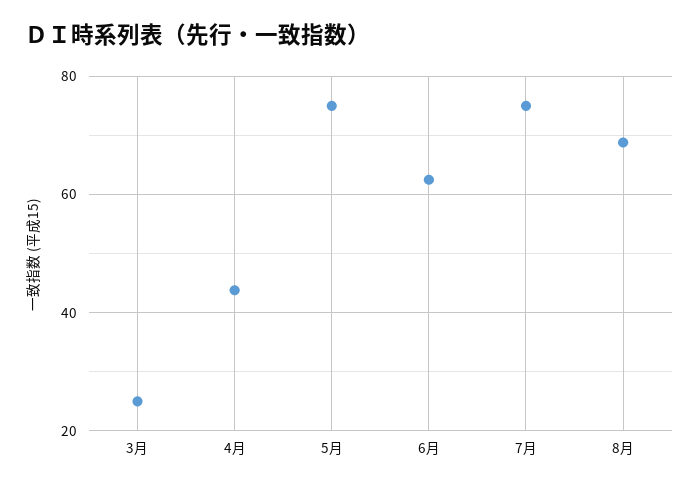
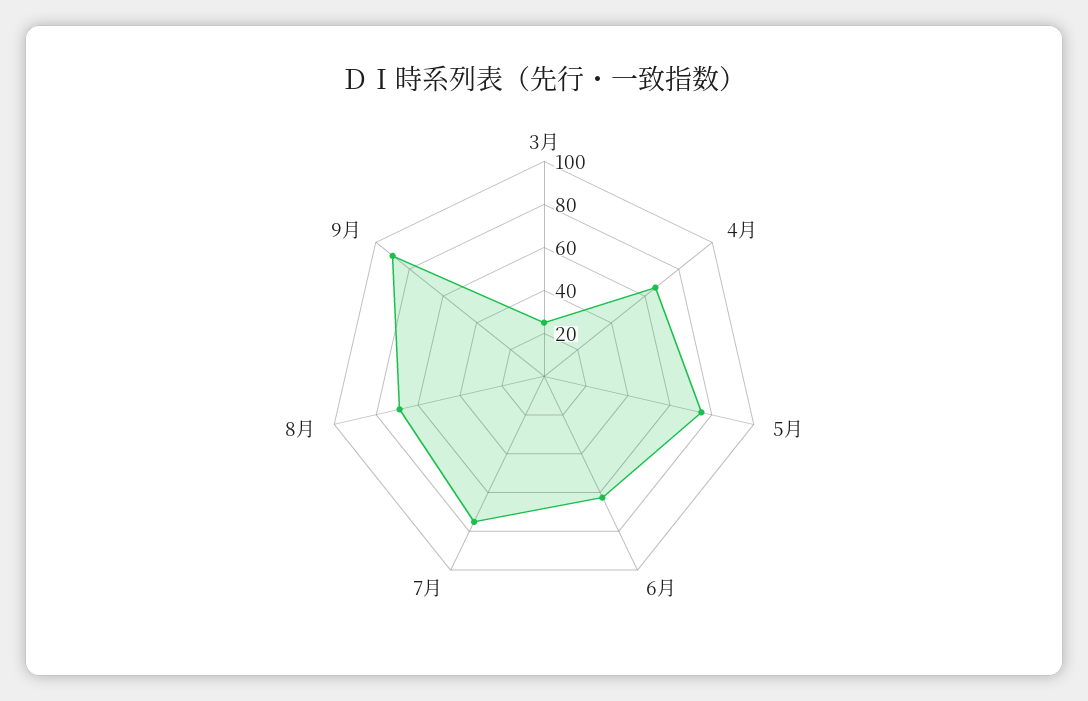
4月: 44 -> 65
9月: none -> 90

